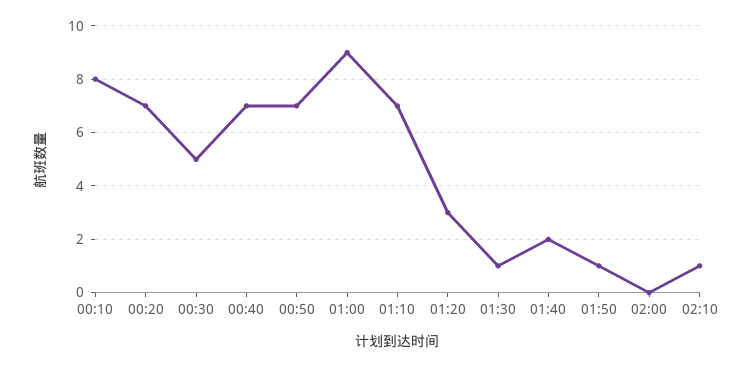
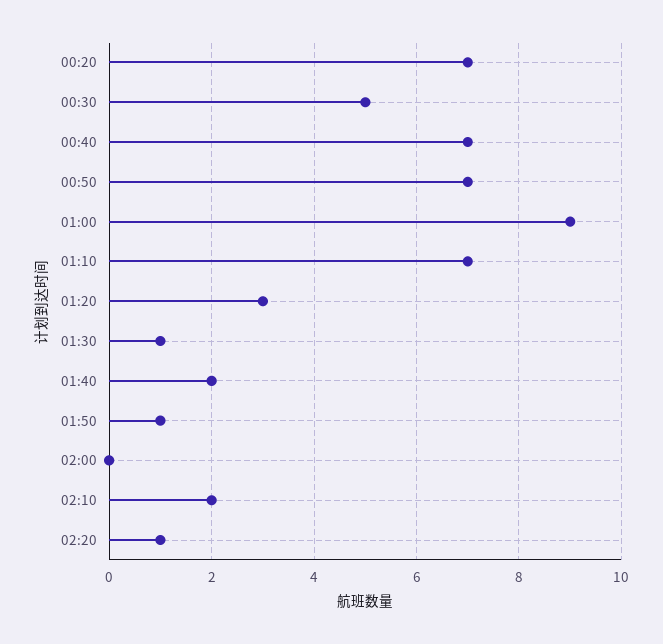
00:10: 8 -> none
02:10: 1 -> 2
02:20: none -> 1

